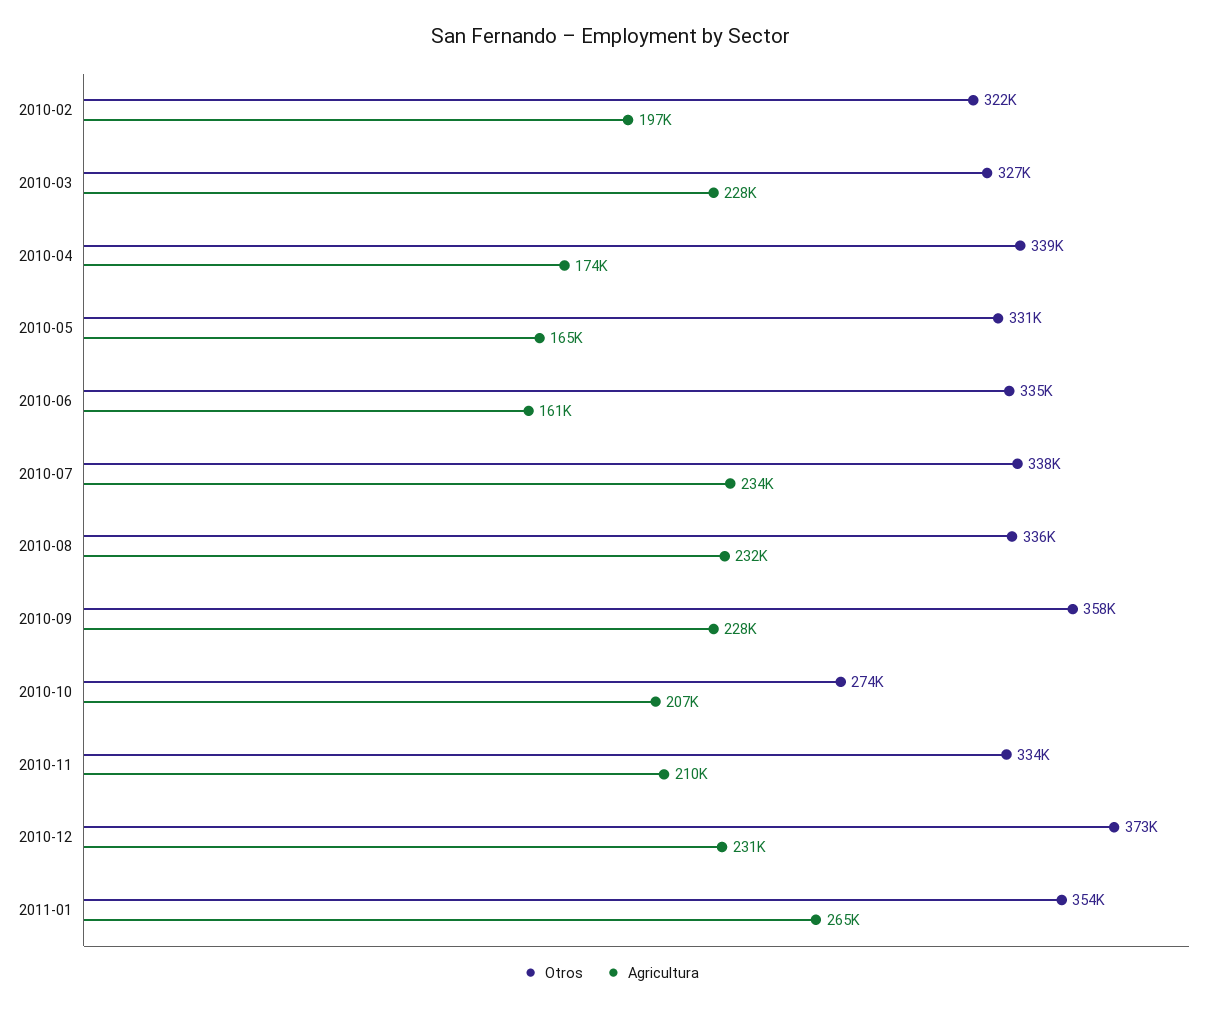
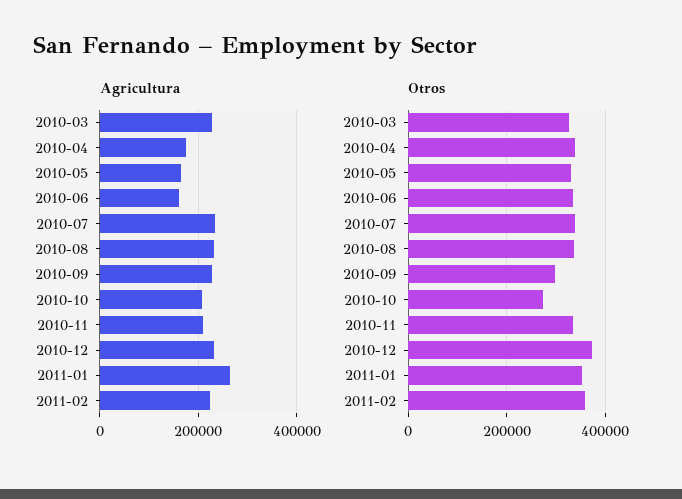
Otros, 2010-02: 322000 -> none
Agricultura, 2010-02: 197000 -> none
Otros, 2010-09: 358000 -> 300000
Agricultura, 2011-02: none -> 220000
Otros, 2011-02: none -> 360000

